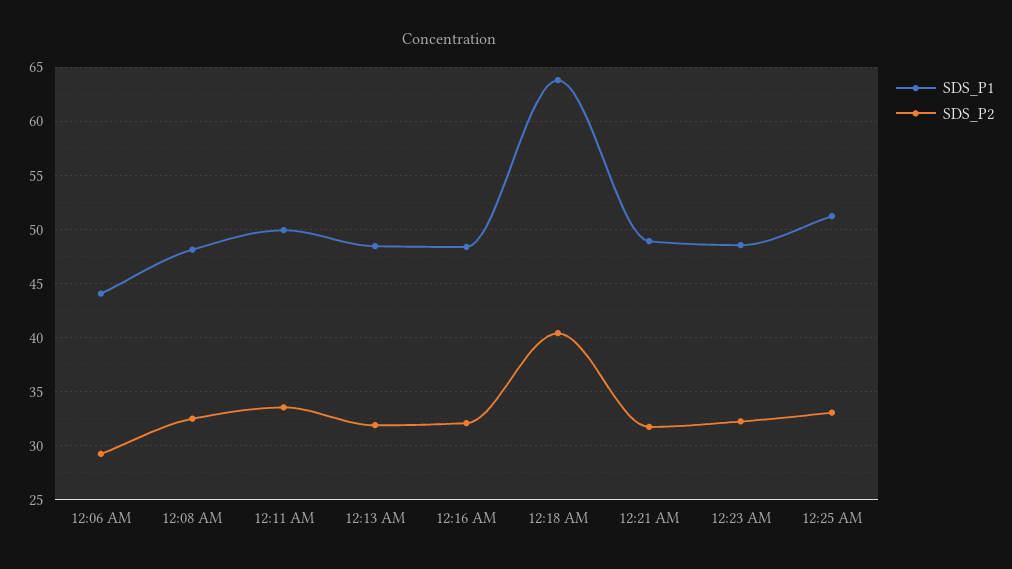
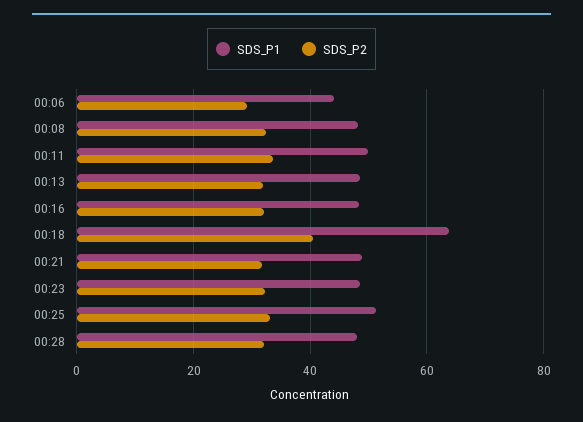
SDS_P1, 00:28: none -> 48
SDS_P2, 00:28: none -> 32

